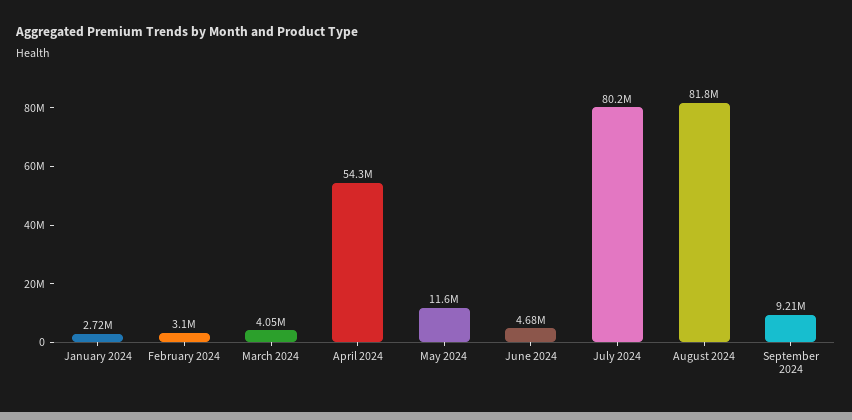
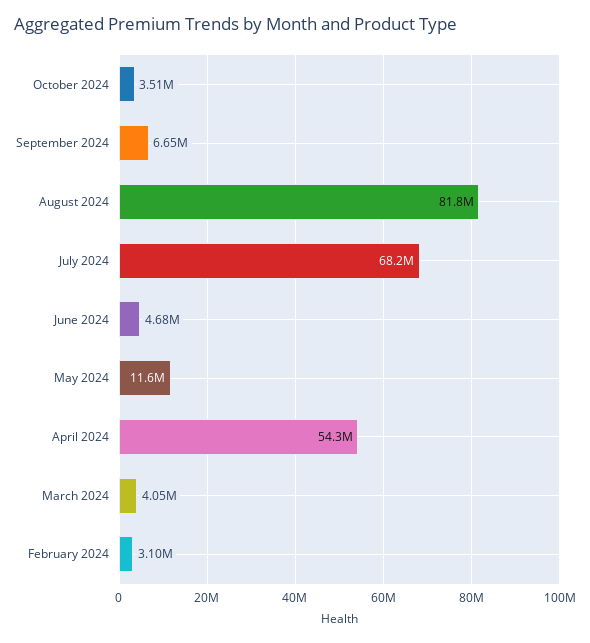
January 2024: 2720000 -> none
July 2024: 80200000 -> 68200000
September 2024: 9210000 -> 6650000
October 2024: none -> 3510000

